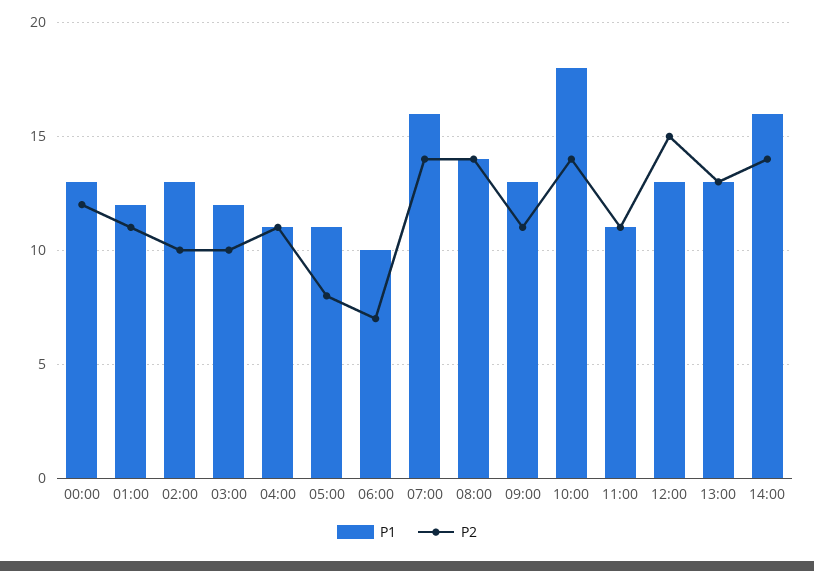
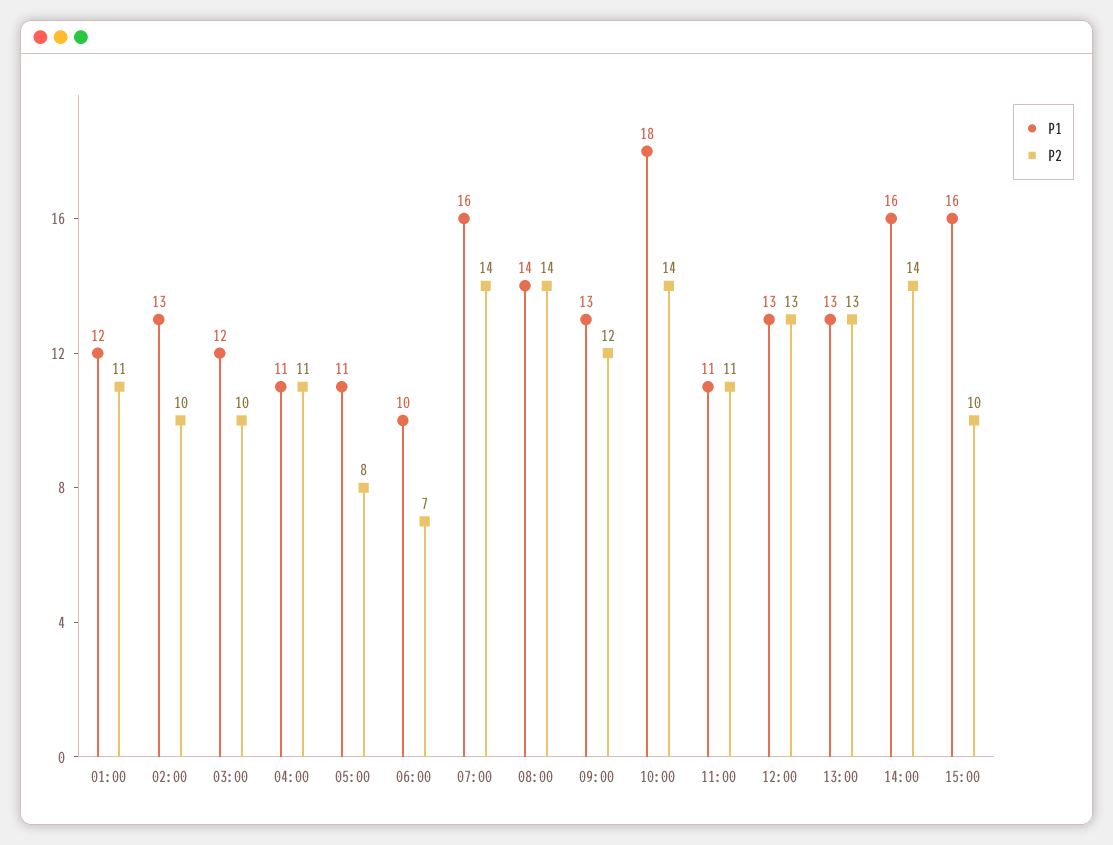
P1, 00:00: 13 -> none
P2, 00:00: 12 -> none
P2, 09:00: 11 -> 12
P2, 12:00: 15 -> 13
P1, 15:00: none -> 16
P2, 15:00: none -> 10

